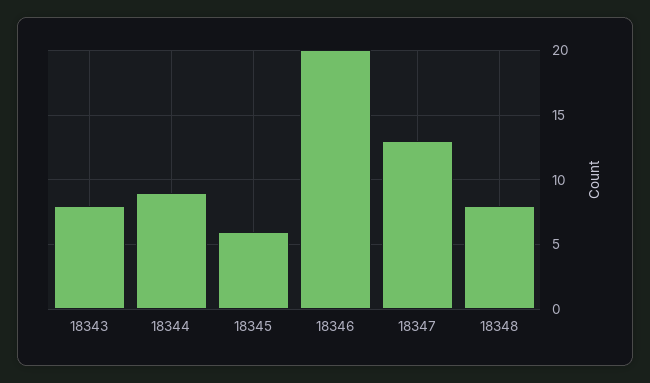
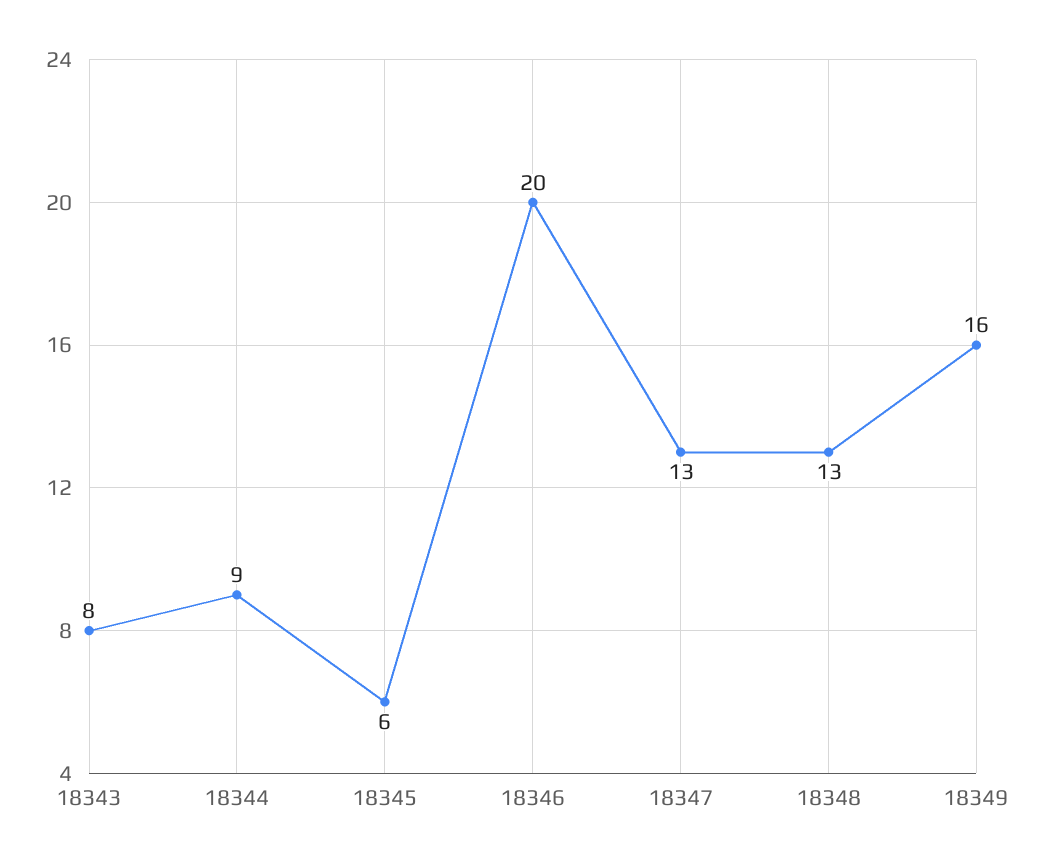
18348: 8 -> 13
18349: none -> 16

